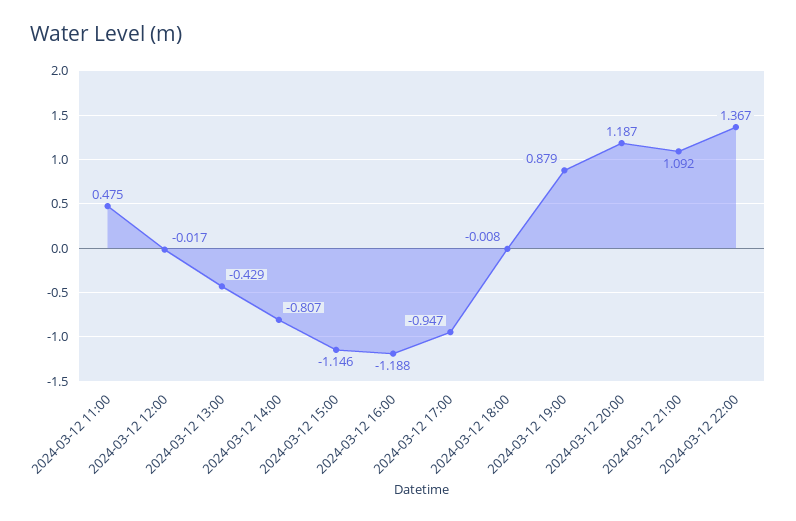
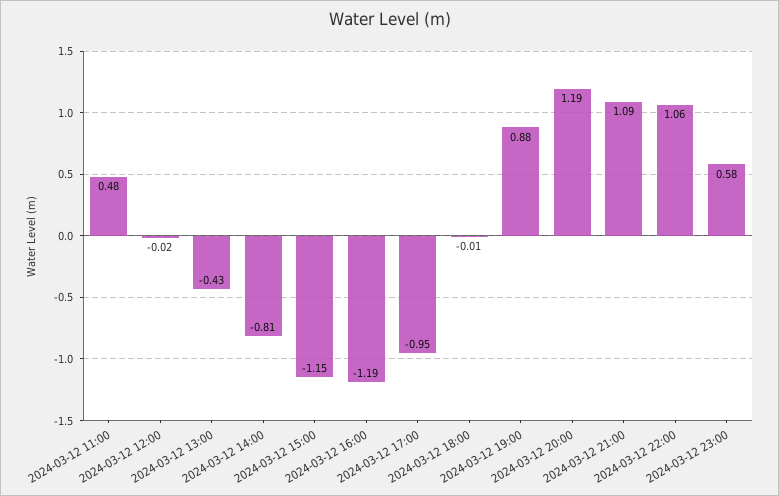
2024-03-12 22:00: 1.367 -> 1.06
2024-03-12 23:00: none -> 0.58

